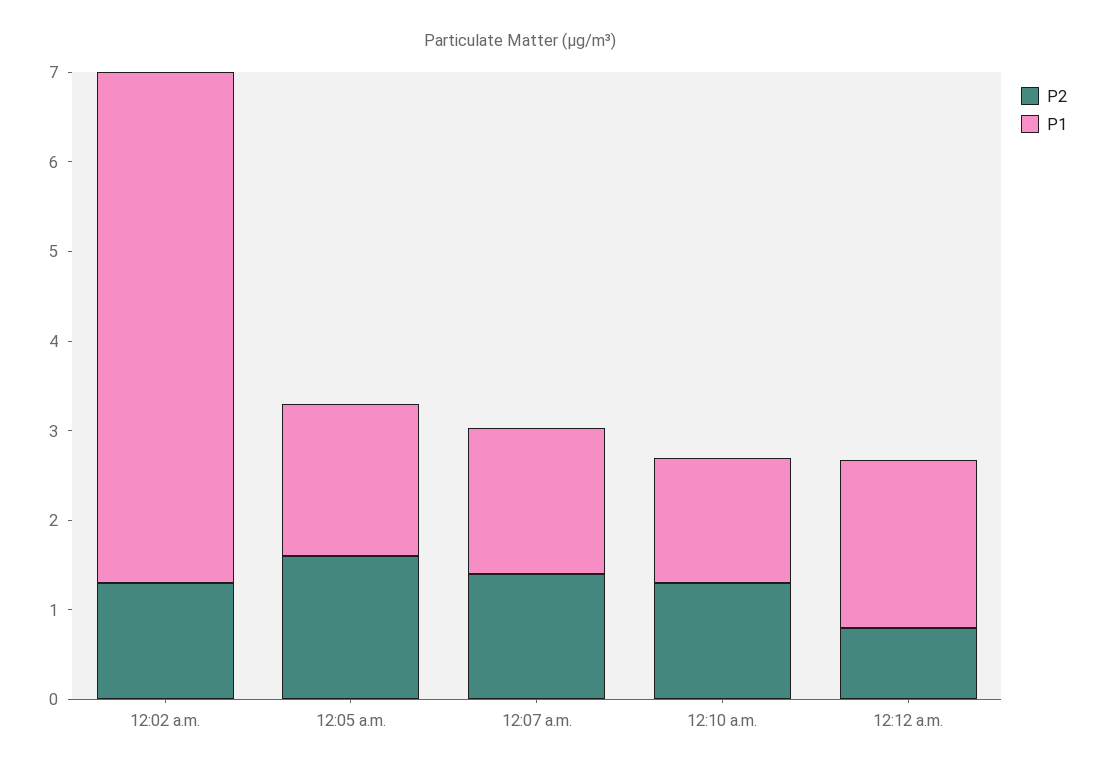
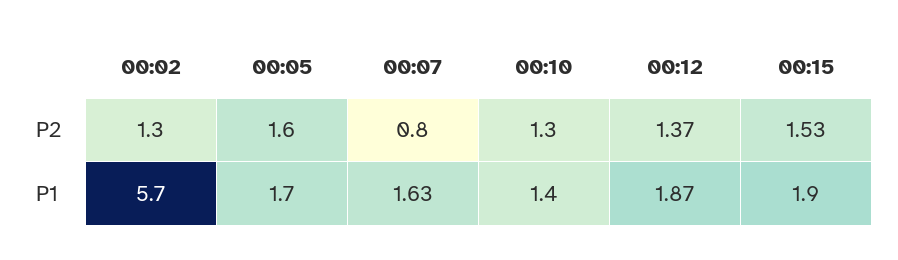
P2, 12:07 a.m.: 1.4 -> 0.8
P2, 12:12 a.m.: 0.8 -> 1.37
P2, 00:15: none -> 1.53
P1, 00:15: none -> 1.9

